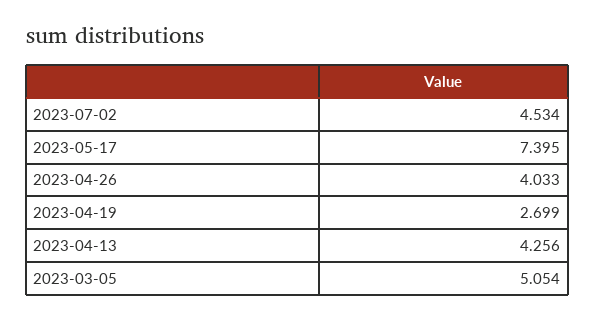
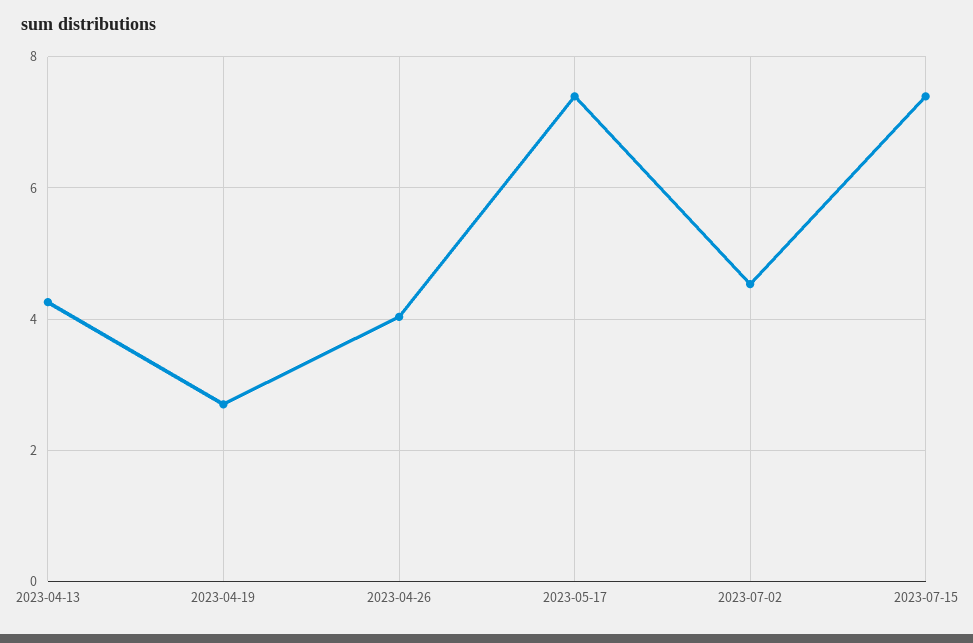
2023-03-05: 5.054 -> none
2023-07-15: none -> 7.4

